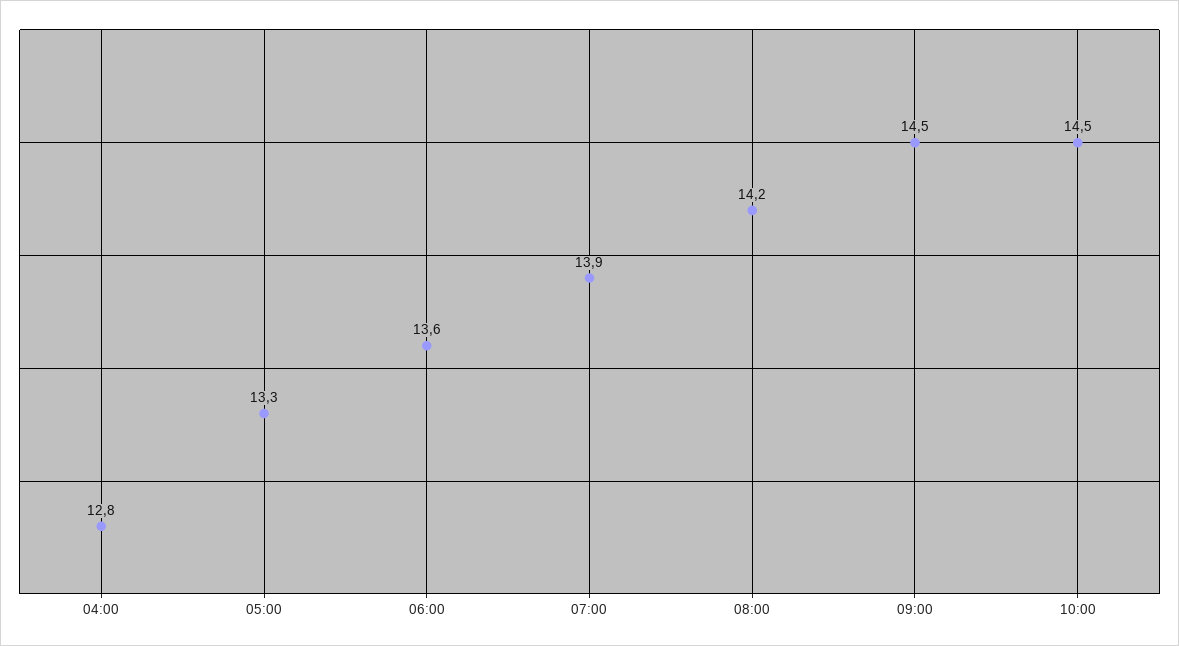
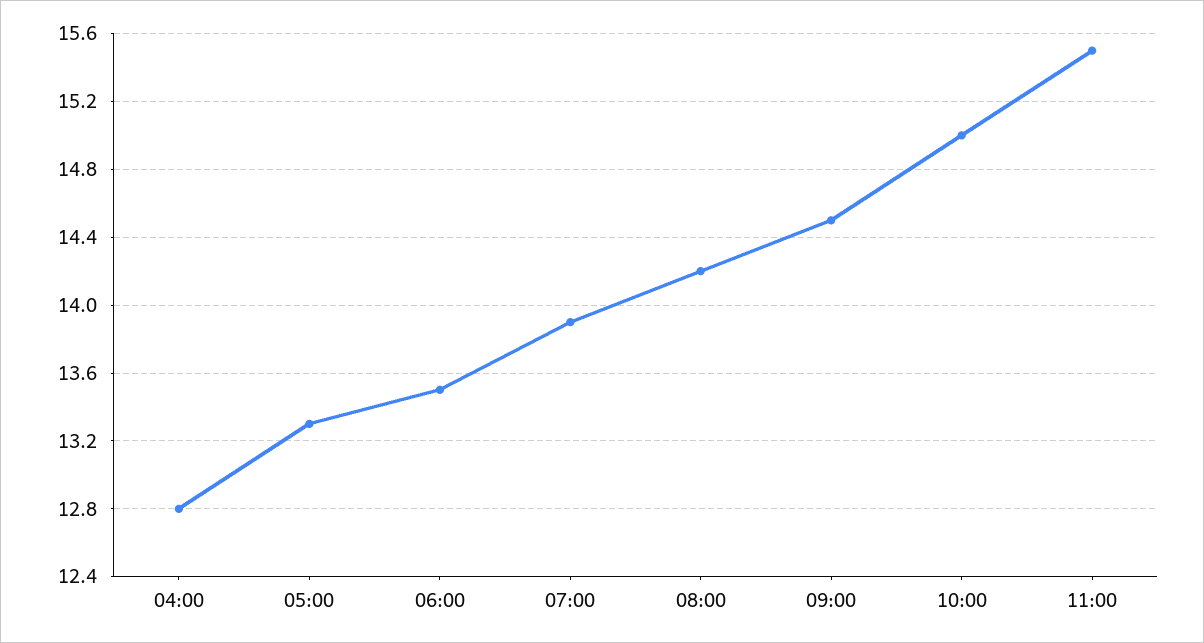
06:00: 13.6 -> 13.5
10:00: 14.5 -> 15
11:00: none -> 15.5

